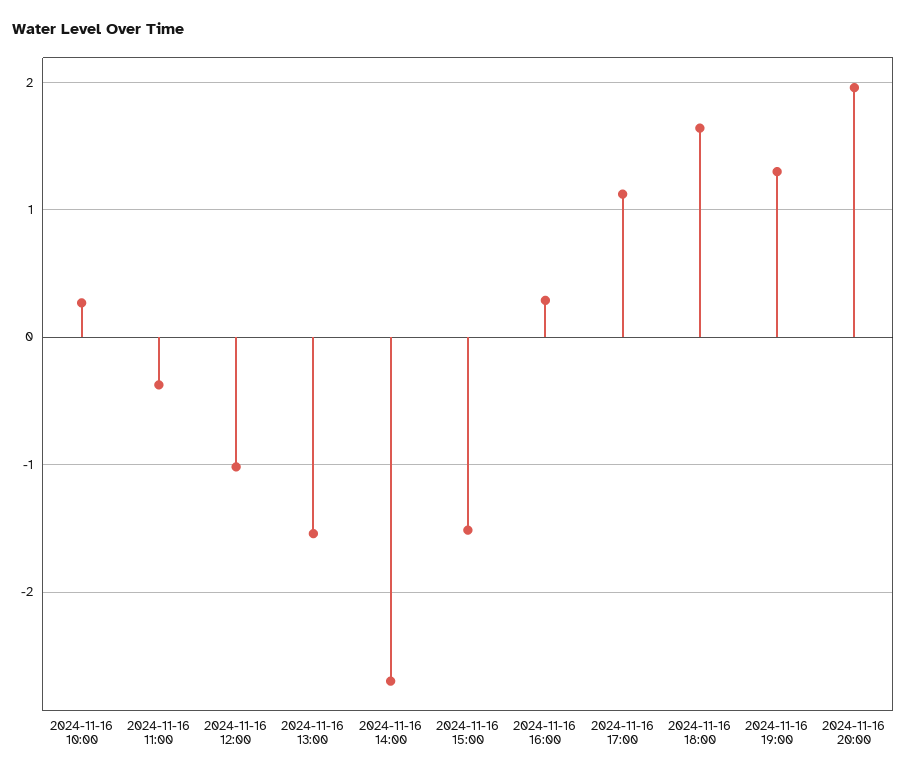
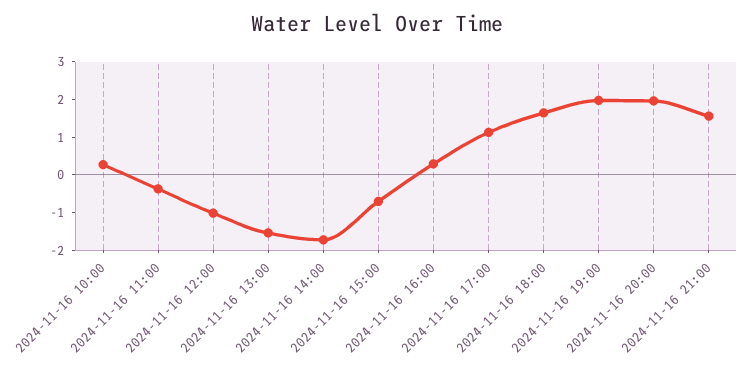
2024-11-16 14:00: -2.7 -> -1.75
2024-11-16 15:00: -1.5 -> -0.75
2024-11-16 19:00: 1.3 -> 2
2024-11-16 21:00: none -> 1.5

